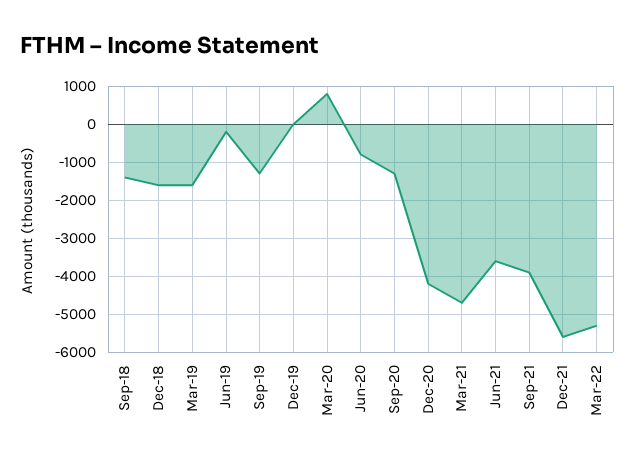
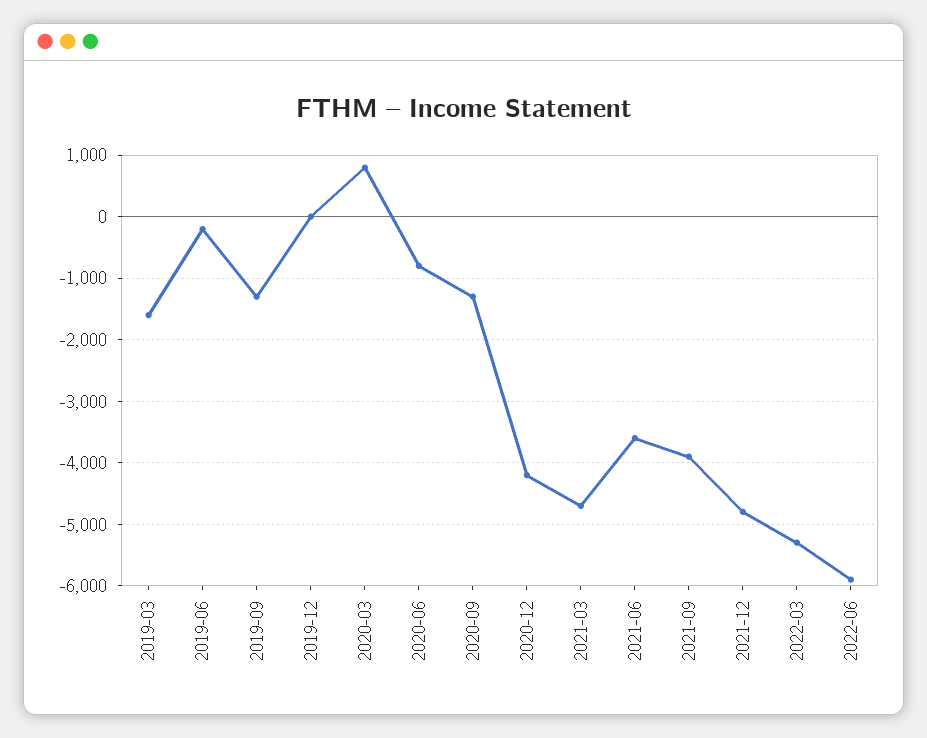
Sep-18: -1400 -> none
Dec-18: -1600 -> none
Dec-21: -5600 -> -4800
2022-06: none -> -5900

